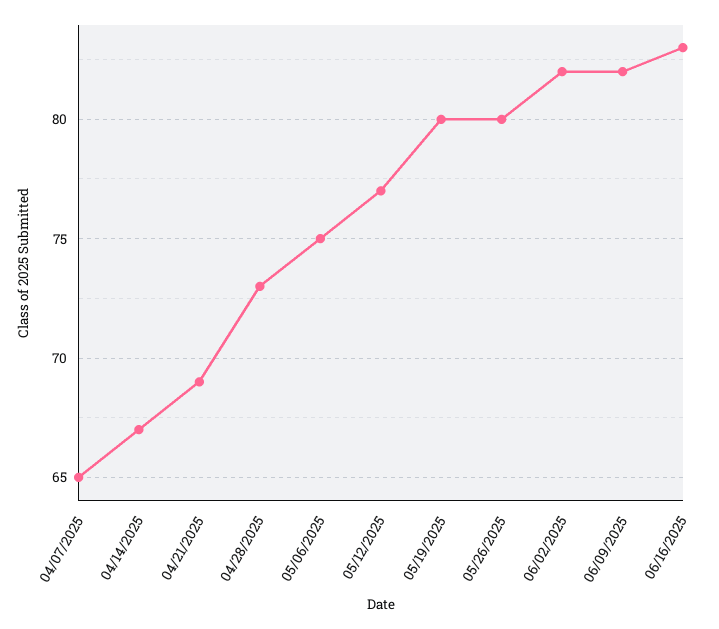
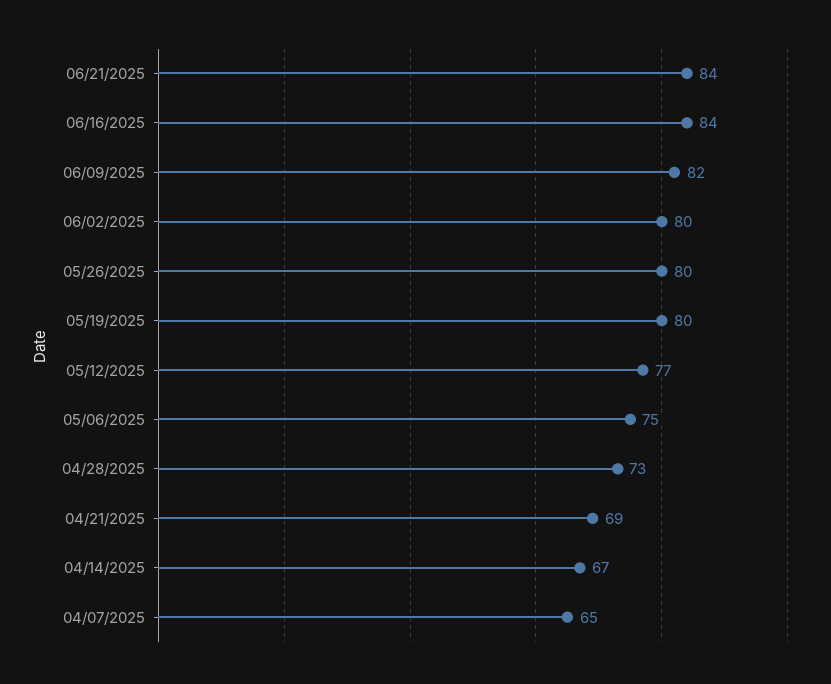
06/02/2025: 82 -> 80
06/16/2025: 83 -> 84
06/21/2025: none -> 84

